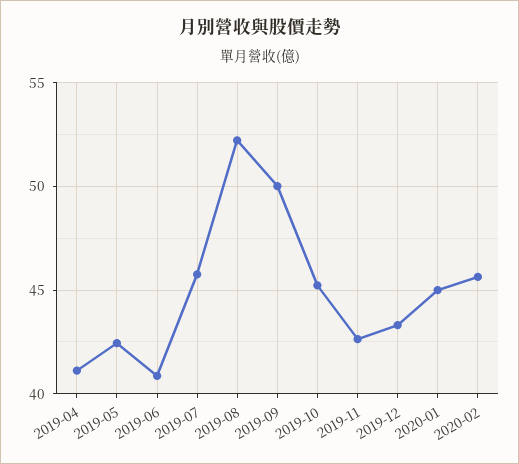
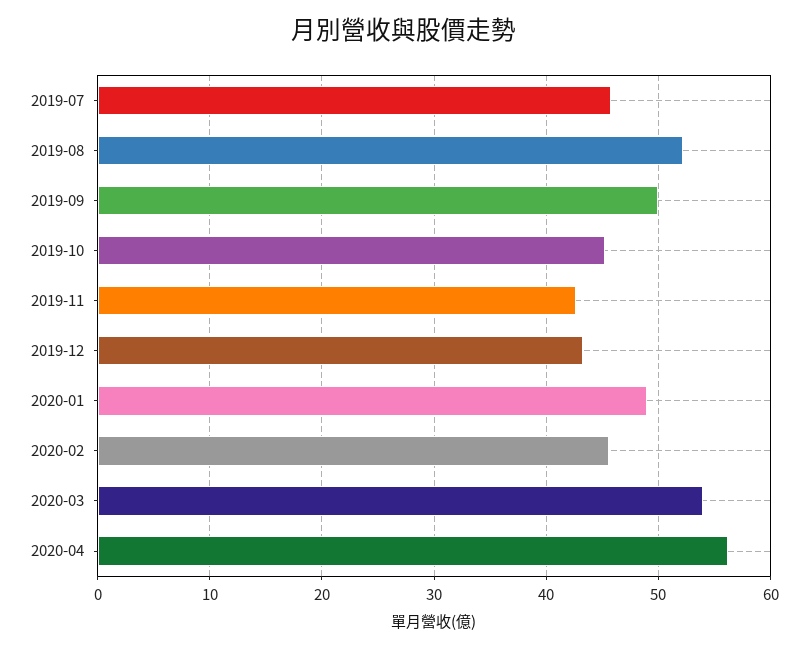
2019-04: 41 -> none
2019-05: 42.5 -> none
2019-06: 41 -> none
2020-01: 45 -> 49
2020-03: none -> 54
2020-04: none -> 56

